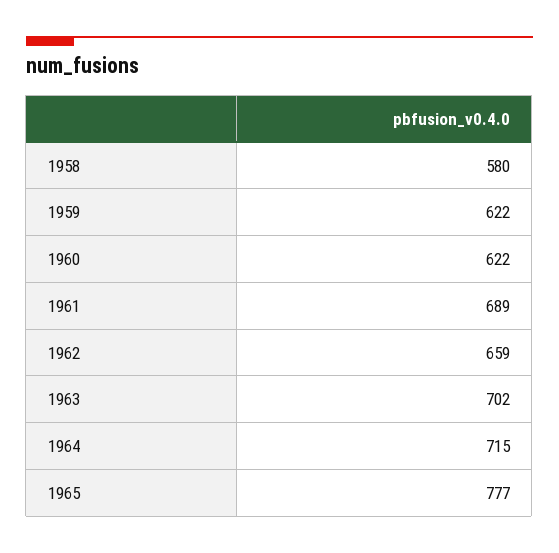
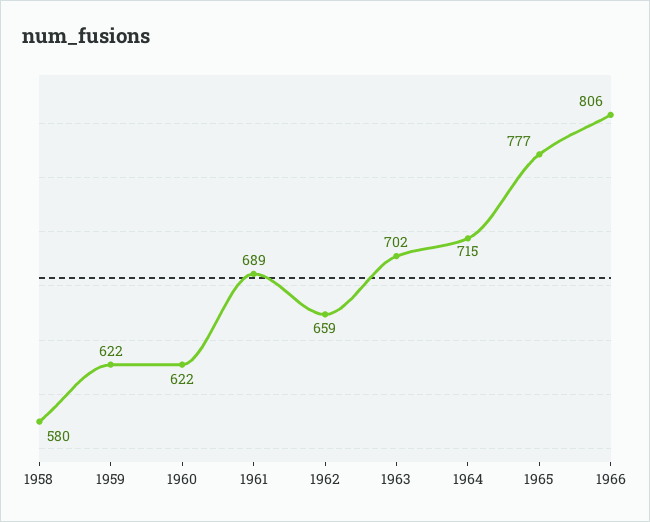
1966: none -> 806

